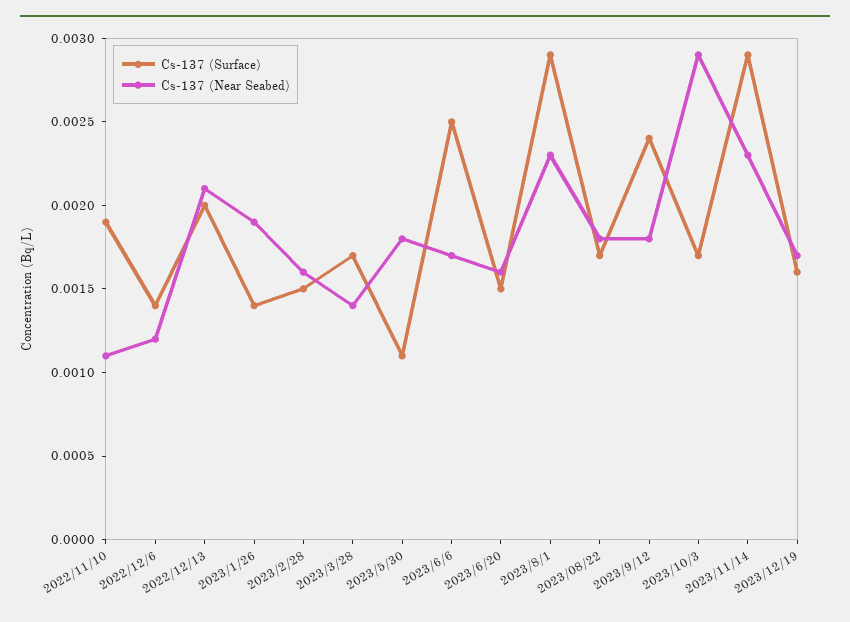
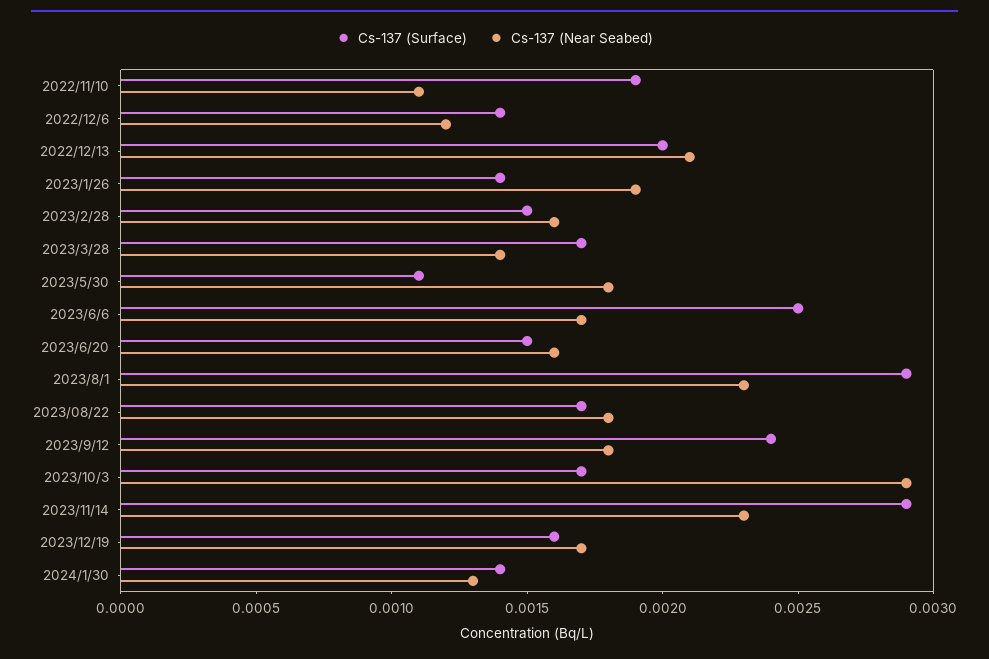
Cs-137 (Surface), 2024/1/30: none -> 0.0014
Cs-137 (Near Seabed), 2024/1/30: none -> 0.0013

